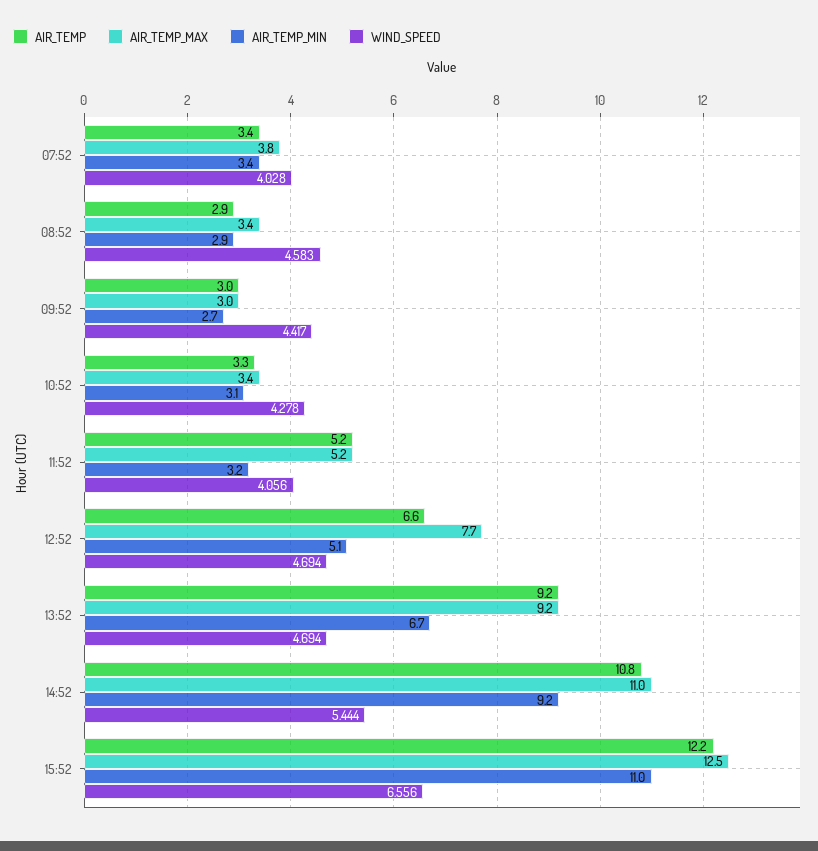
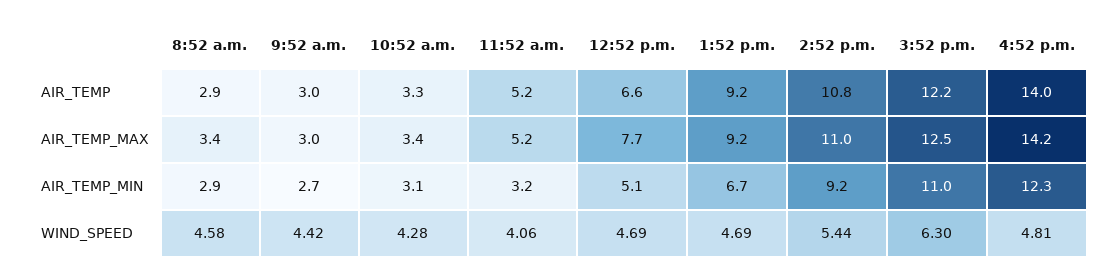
AIR_TEMP, 07:52: 3.4 -> none
AIR_TEMP_MAX, 07:52: 3.8 -> none
AIR_TEMP_MIN, 07:52: 3.4 -> none
WIND_SPEED, 07:52: 4.028 -> none
WIND_SPEED, 15:52: 6.556 -> 6.3
AIR_TEMP, 4:52 p.m.: none -> 14
AIR_TEMP_MAX, 4:52 p.m.: none -> 14.2
AIR_TEMP_MIN, 4:52 p.m.: none -> 12.3
WIND_SPEED, 4:52 p.m.: none -> 4.81

